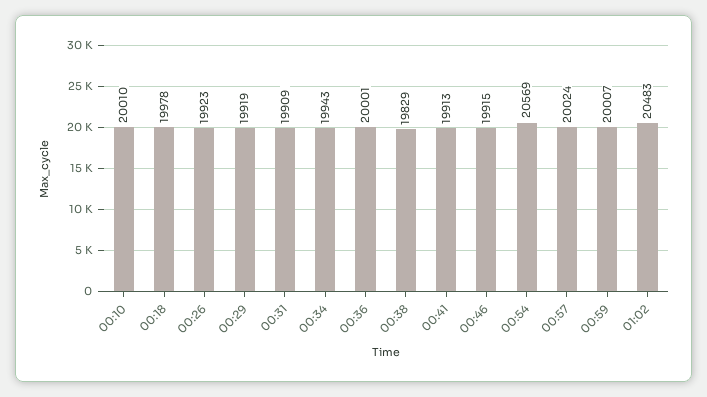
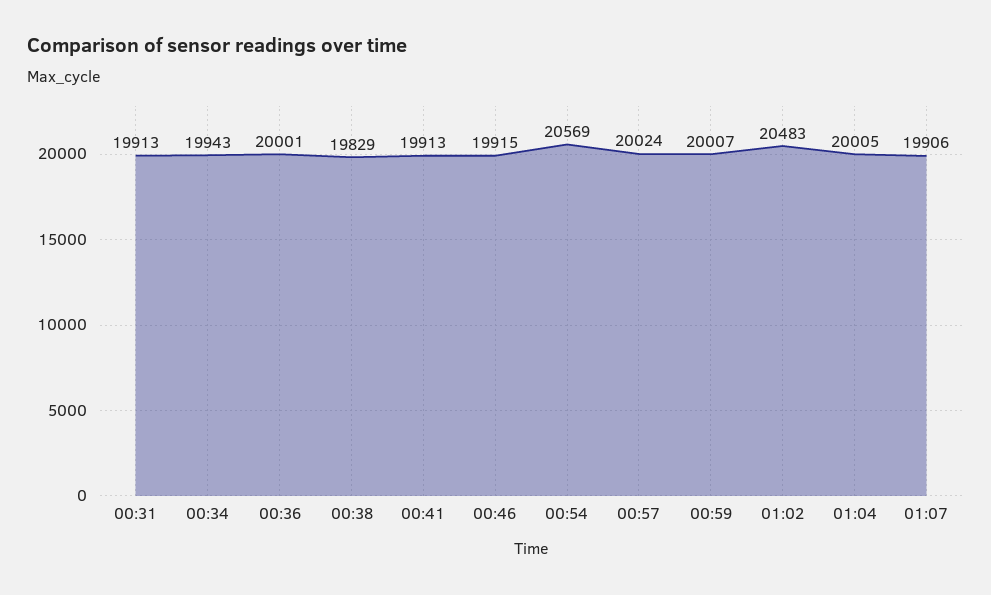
00:10: 20010 -> none
00:18: 19978 -> none
00:26: 19923 -> none
00:29: 19919 -> none
00:31: 19909 -> 19913
01:04: none -> 20005
01:07: none -> 19906

